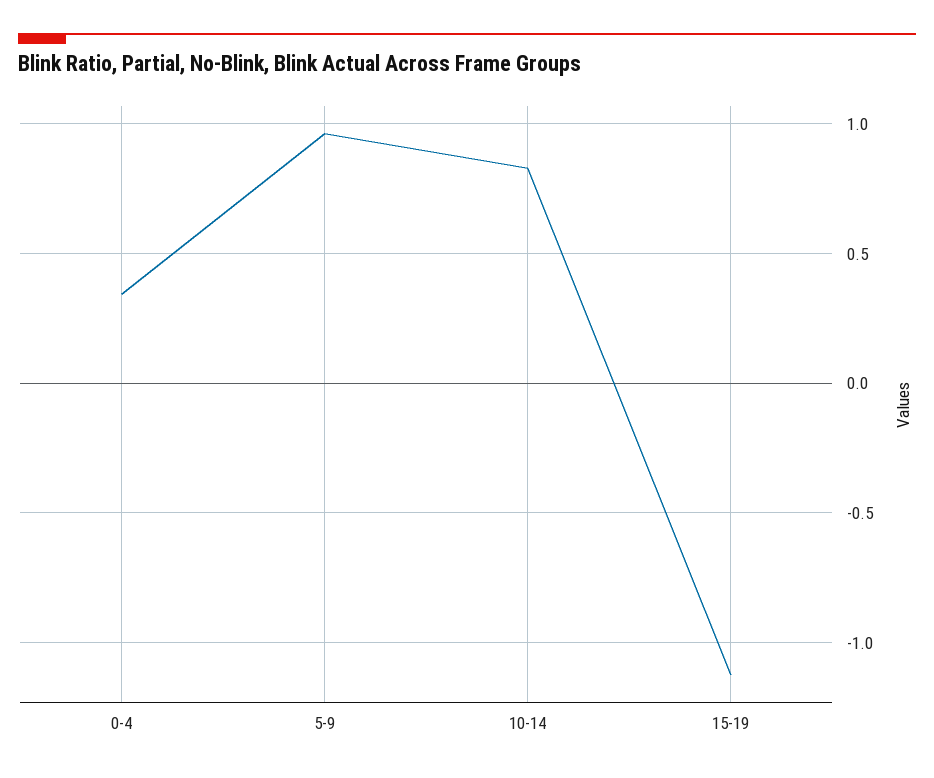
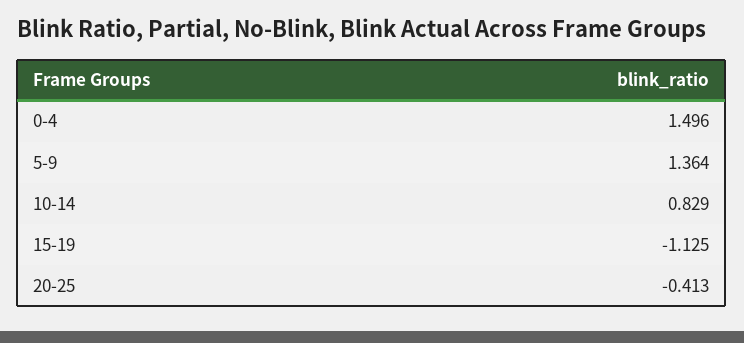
0-4: 0.35 -> 1.496
5-9: 0.95 -> 1.364
20-25: none -> -0.413

